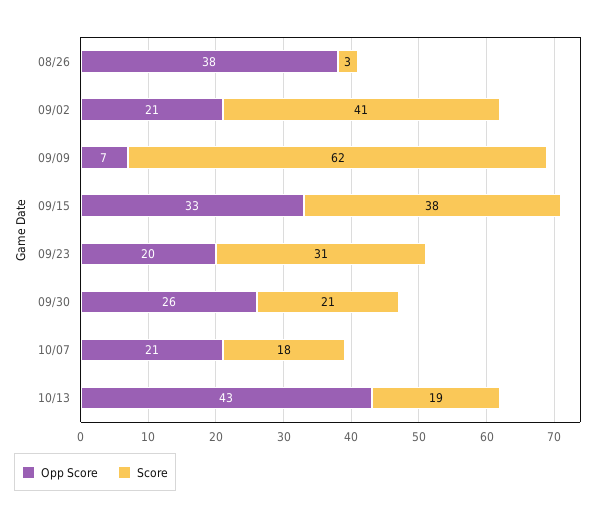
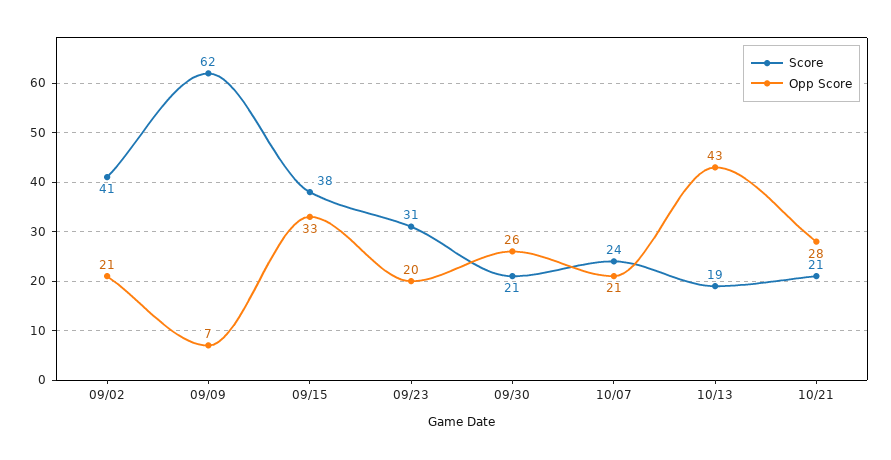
Opp Score, 08/26: 38 -> none
Score, 08/26: 3 -> none
Score, 10/07: 18 -> 24
Score, 10/21: none -> 21
Opp Score, 10/21: none -> 28

